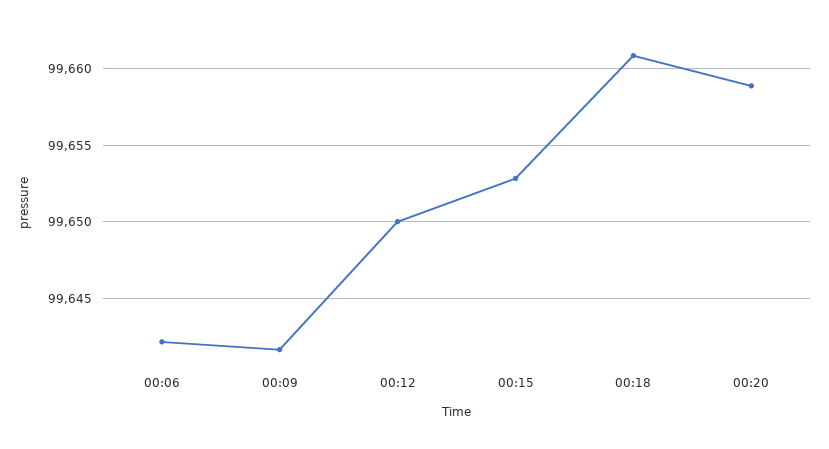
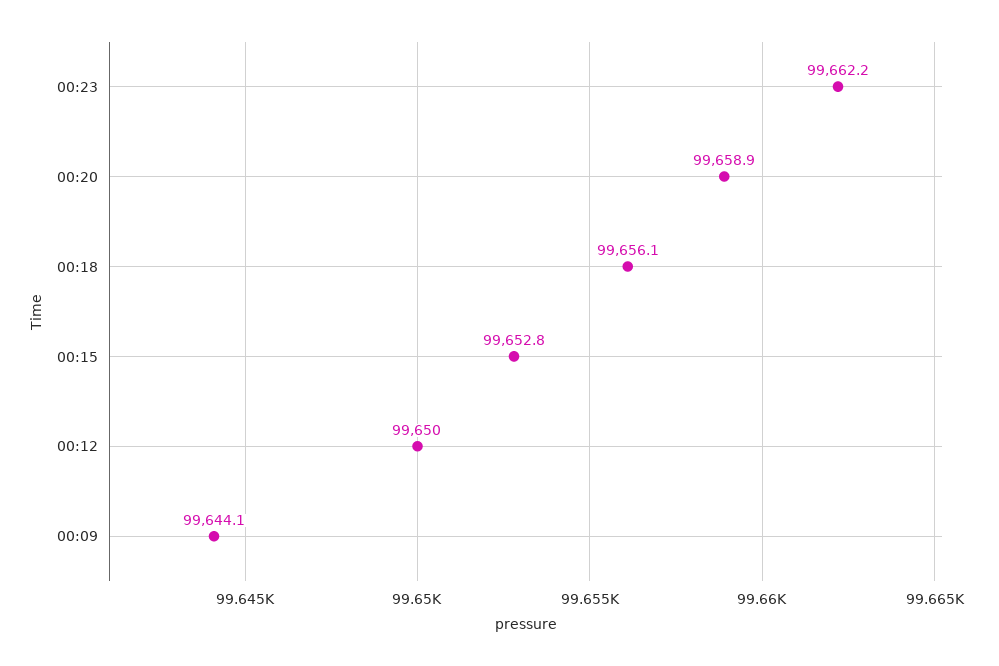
00:06: 99642 -> none
00:09: 99641.5 -> 99644.1
00:18: 99661 -> 99656.1
00:23: none -> 99662.2

